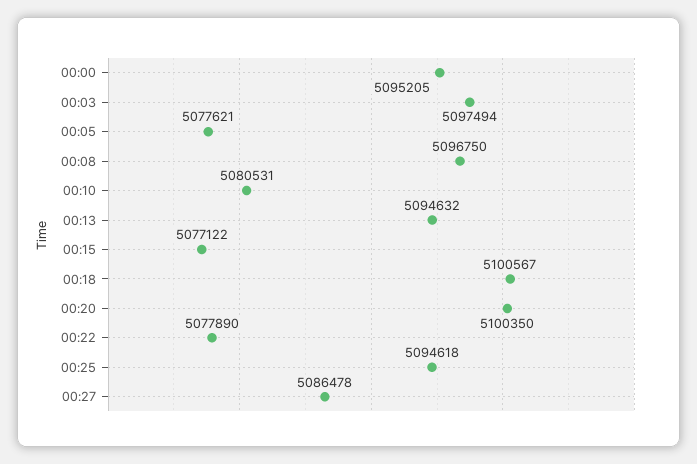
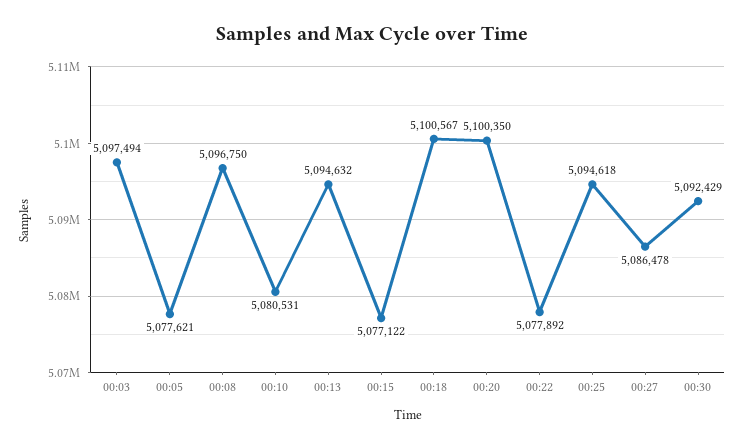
00:00: 5095205 -> none
00:22: 5077890 -> 5077892
00:30: none -> 5092429

